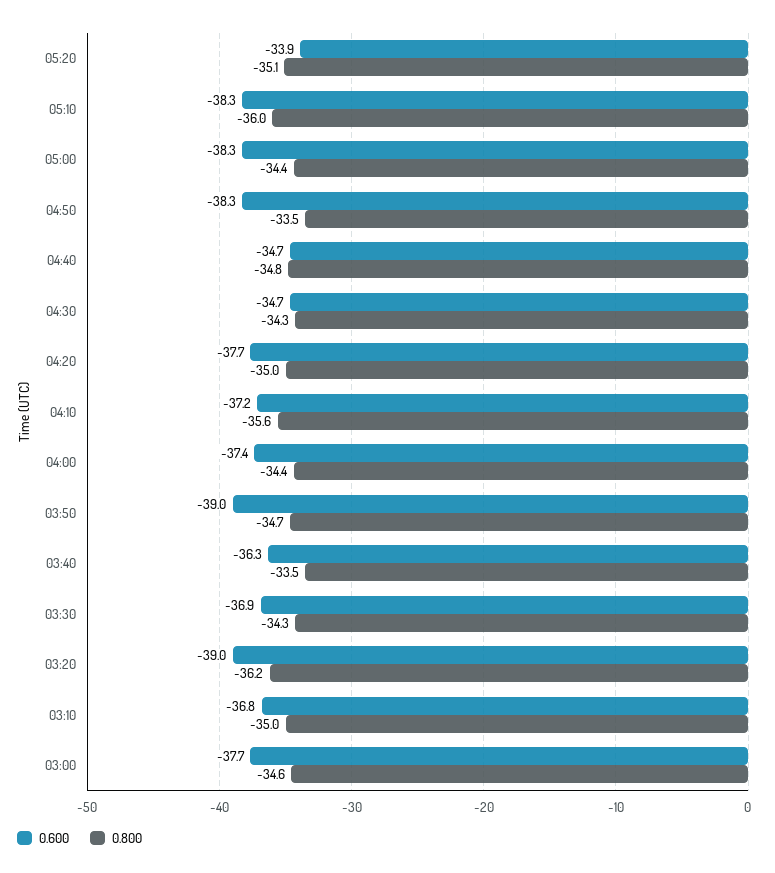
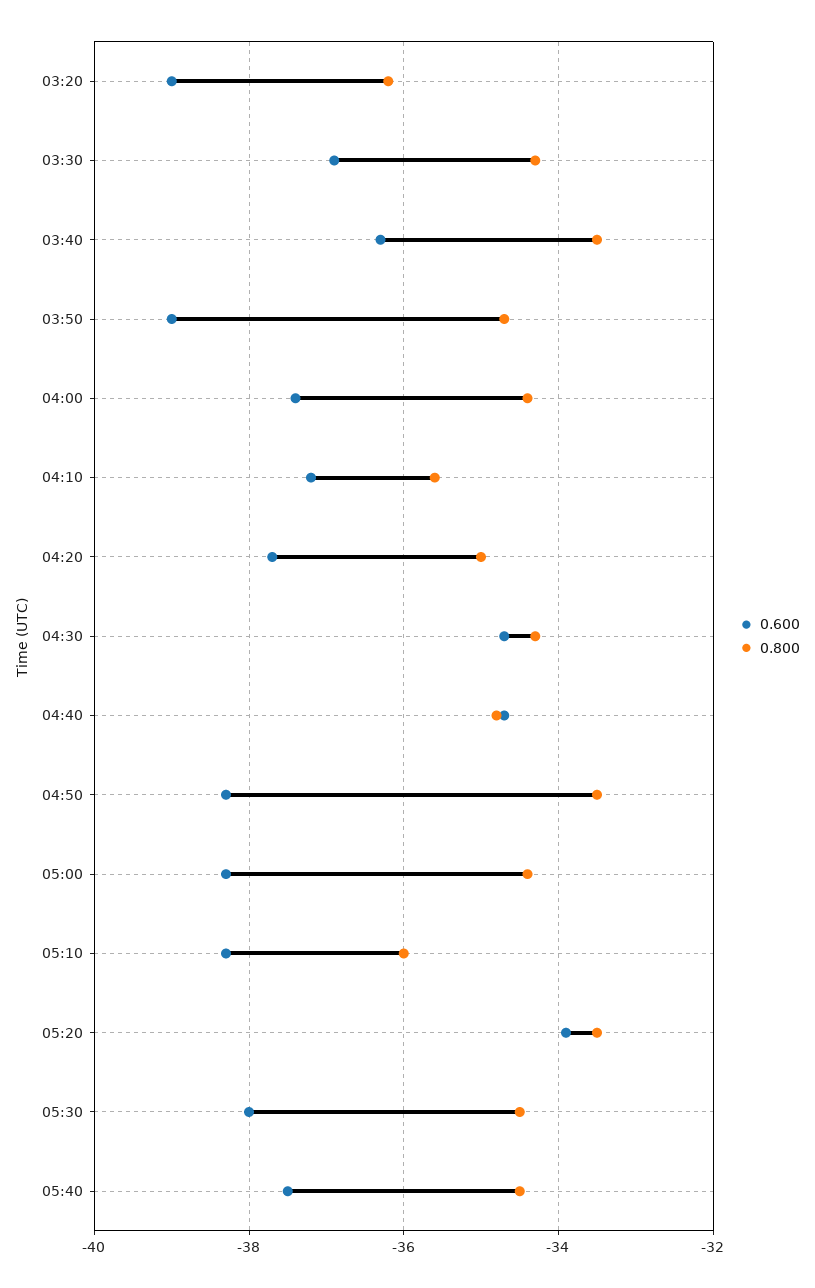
0.800, 05:20: -35.1 -> -33.5
0.600, 03:10: -36.8 -> none
0.800, 03:10: -35 -> none
0.600, 03:00: -37.7 -> none
0.800, 03:00: -34.6 -> none
0.600, 05:30: none -> -38
0.800, 05:30: none -> -34.5
0.600, 05:40: none -> -37.5
0.800, 05:40: none -> -34.5

